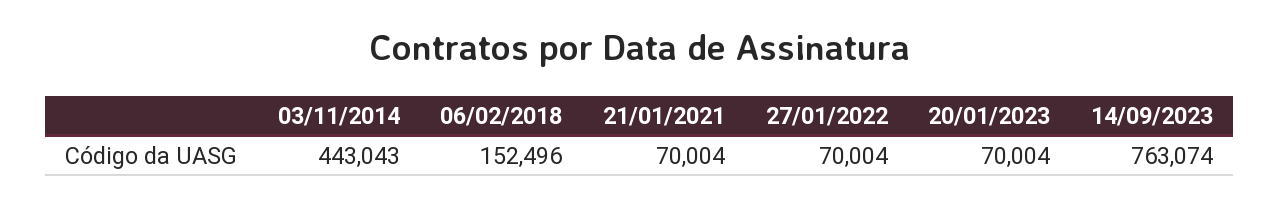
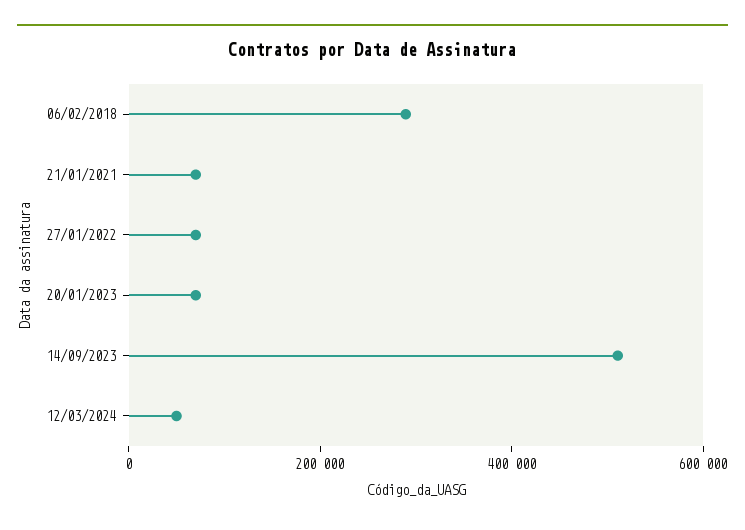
03/11/2014: 443043 -> none
06/02/2018: 152496 -> 300000
14/09/2023: 763074 -> 500000
12/03/2024: none -> 50000

